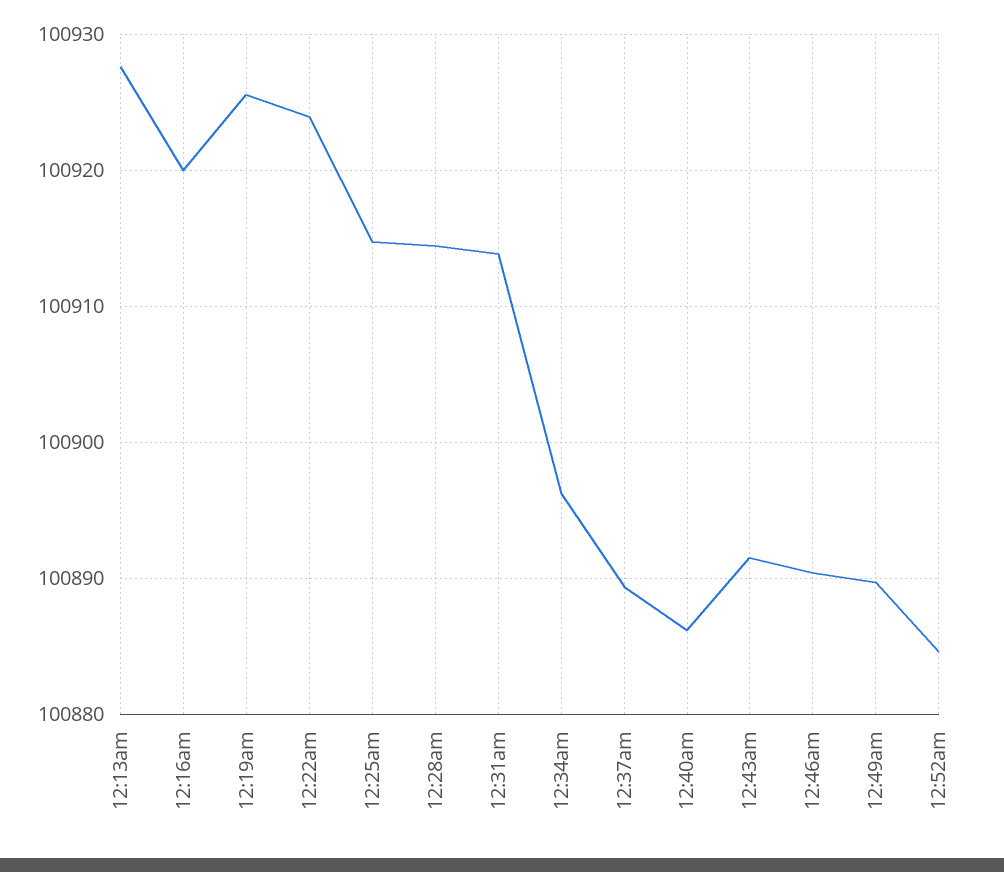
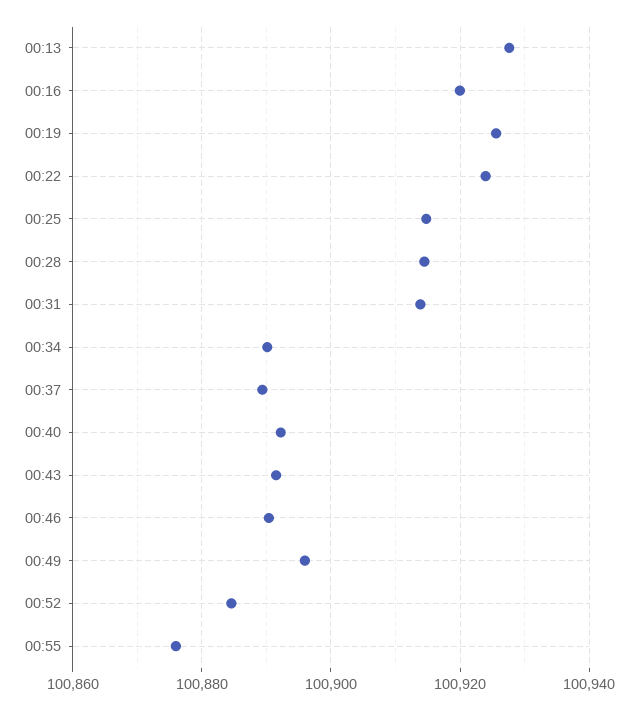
12:34am: 100896 -> 100890
12:40am: 100886 -> 100892
12:49am: 100890 -> 100896
00:55: none -> 100876

